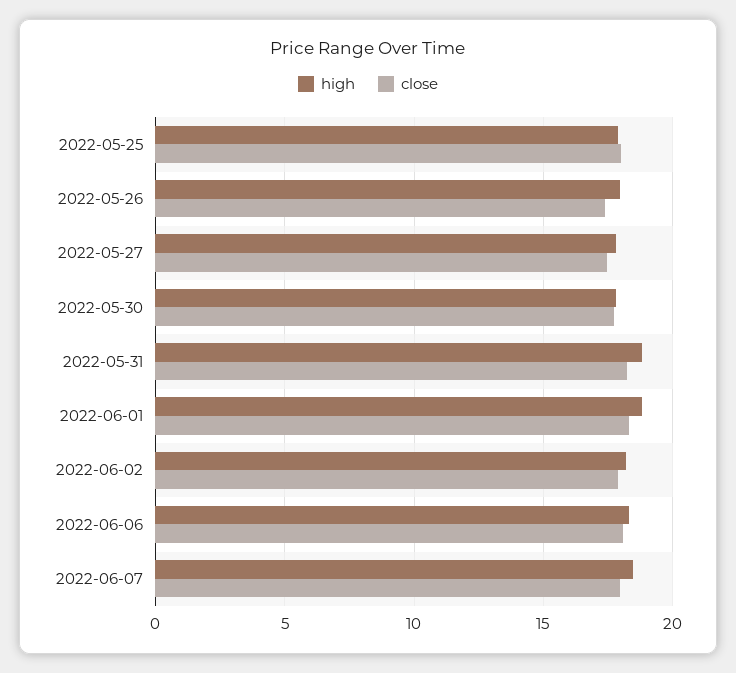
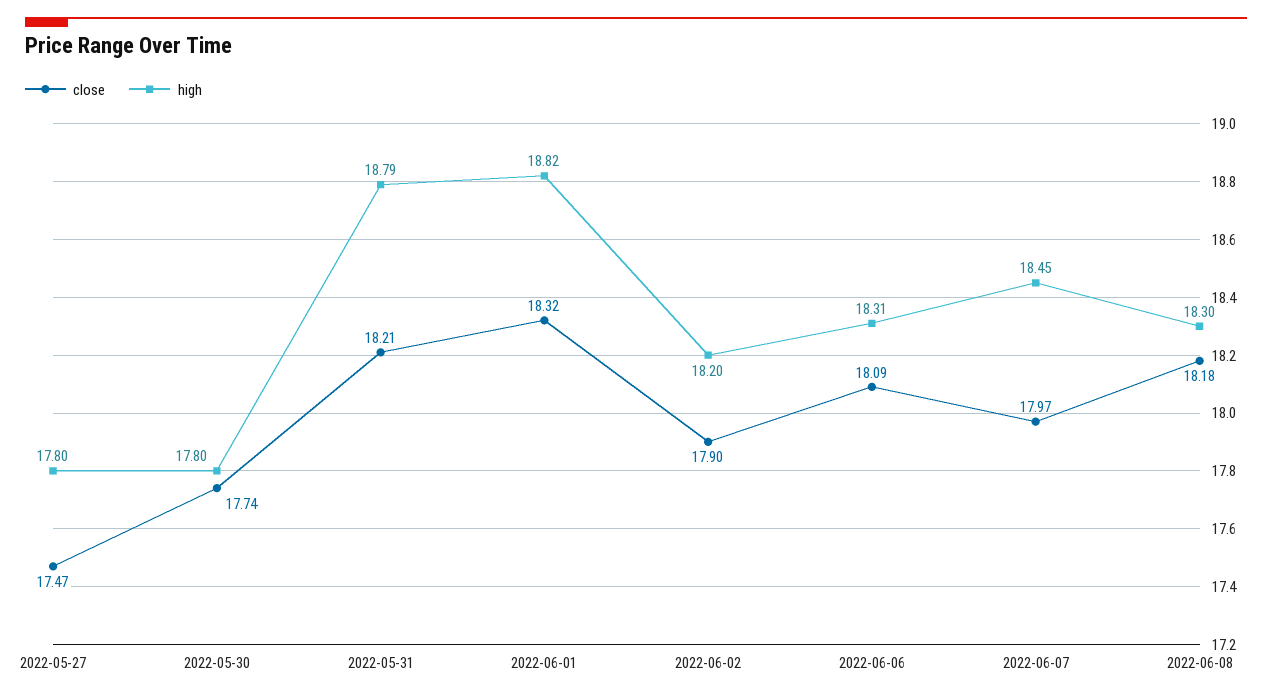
high, 2022-05-25: 18 -> none
close, 2022-05-25: 18 -> none
high, 2022-05-26: 18 -> none
close, 2022-05-26: 17.5 -> none
close, 2022-06-08: none -> 18.18
high, 2022-06-08: none -> 18.3

